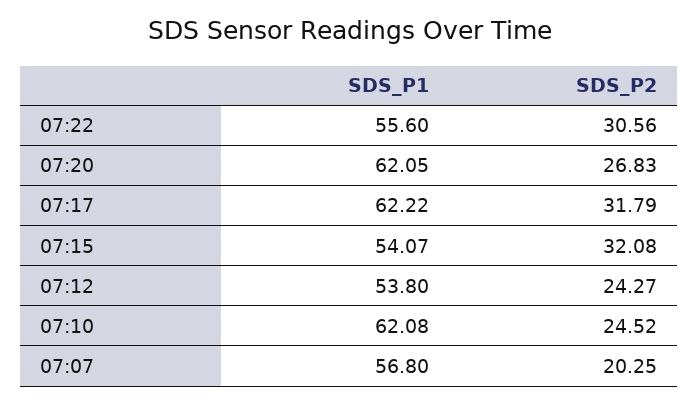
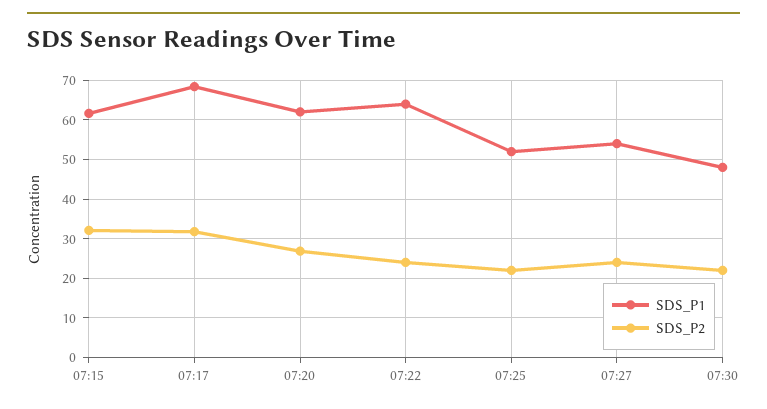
SDS_P1, 07:22: 55.6 -> 64
SDS_P2, 07:22: 30.56 -> 24
SDS_P1, 07:17: 62.22 -> 68
SDS_P1, 07:15: 54.07 -> 62
SDS_P1, 07:12: 53.8 -> none
SDS_P2, 07:12: 24.27 -> none
SDS_P1, 07:10: 62.08 -> none
SDS_P2, 07:10: 24.52 -> none
SDS_P1, 07:07: 56.8 -> none
SDS_P2, 07:07: 20.25 -> none
SDS_P1, 07:25: none -> 52
SDS_P2, 07:25: none -> 22
SDS_P1, 07:27: none -> 54
SDS_P2, 07:27: none -> 24
SDS_P1, 07:30: none -> 48
SDS_P2, 07:30: none -> 22

